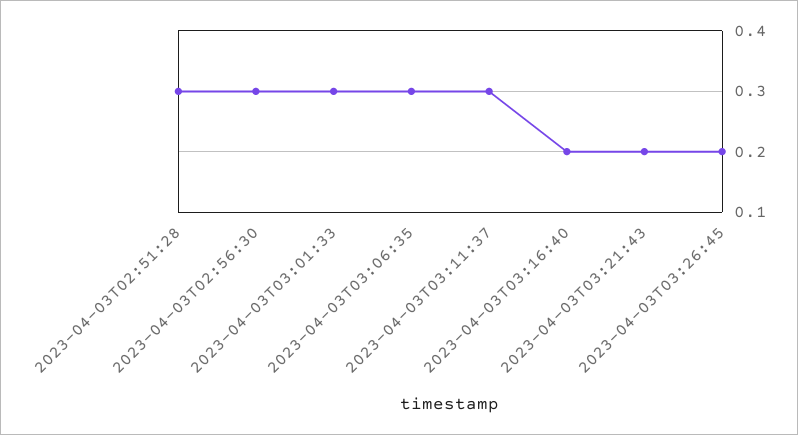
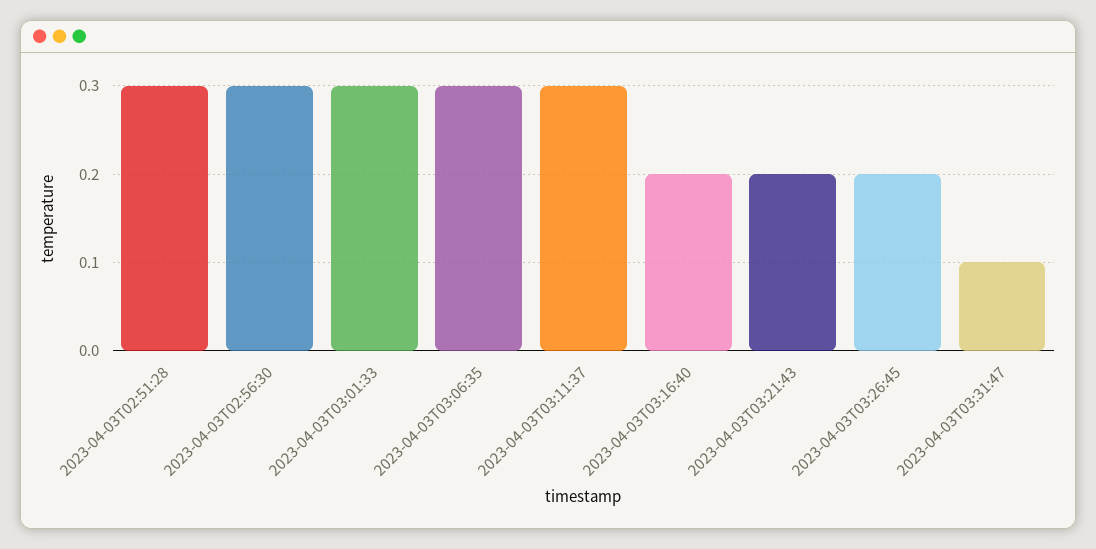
2023-04-03T03:31:47: none -> 0.1

